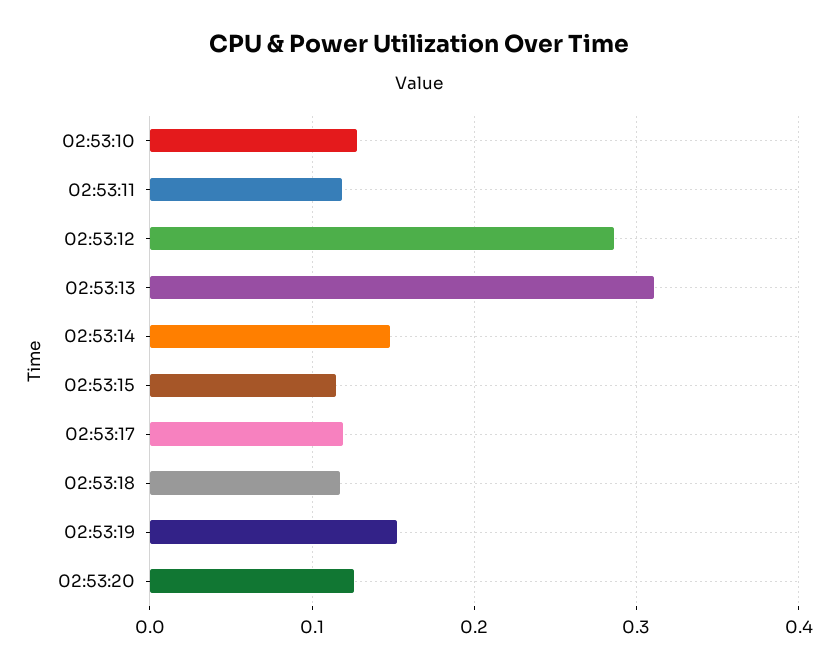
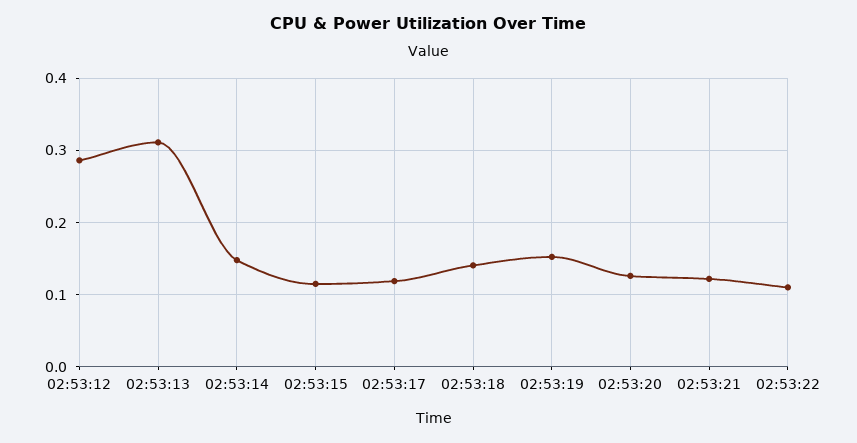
02:53:10: 0.13 -> none
02:53:11: 0.12 -> none
02:53:18: 0.12 -> 0.14
02:53:21: none -> 0.12
02:53:22: none -> 0.11

